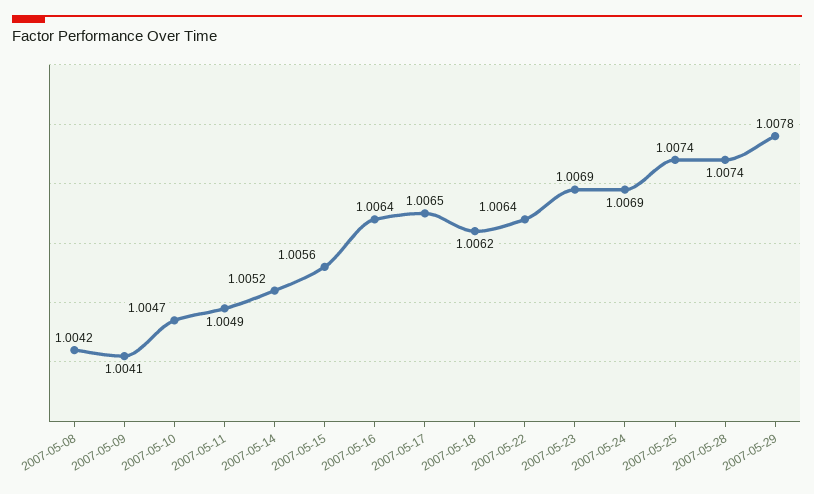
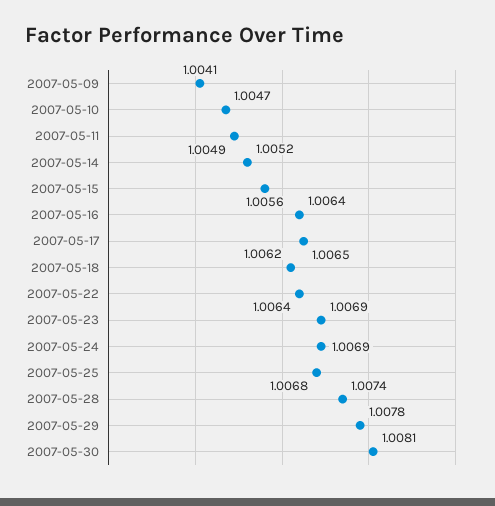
2007-05-08: 1.0042 -> none
2007-05-25: 1.0074 -> 1.0068
2007-05-30: none -> 1.0081

